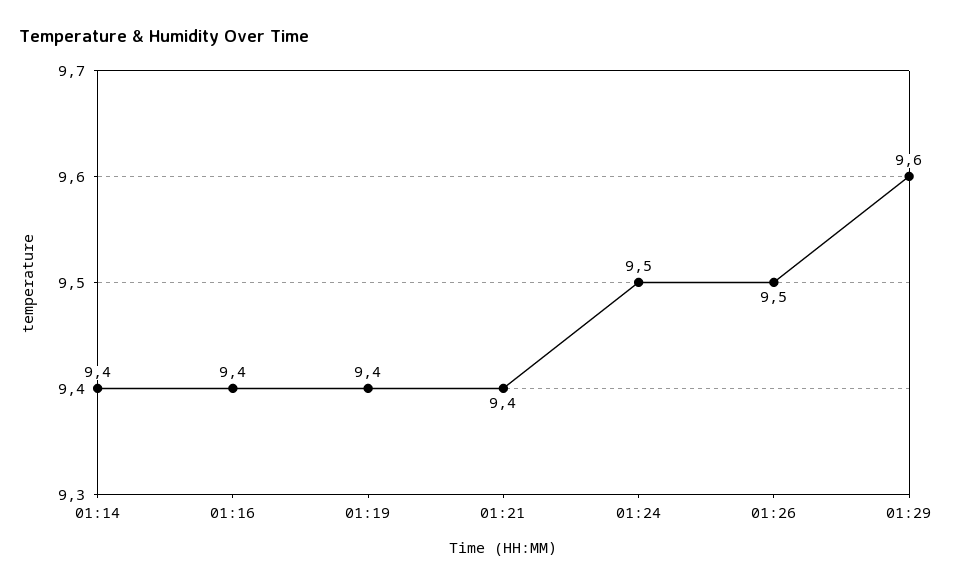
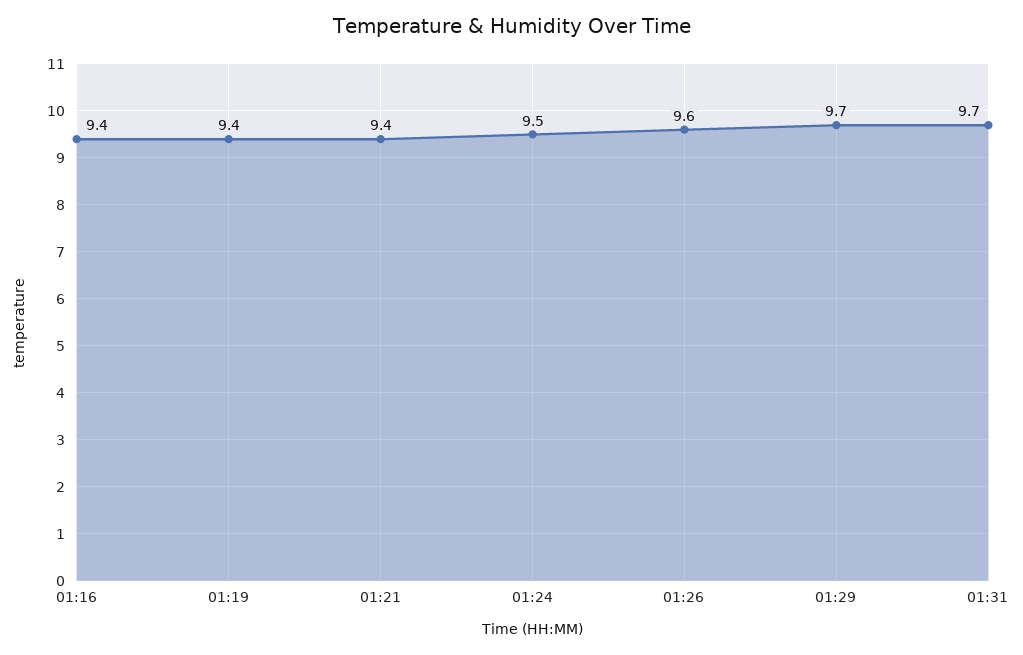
01:14: 9.4 -> none
01:26: 9.5 -> 9.6
01:29: 9.6 -> 9.7
01:31: none -> 9.7

